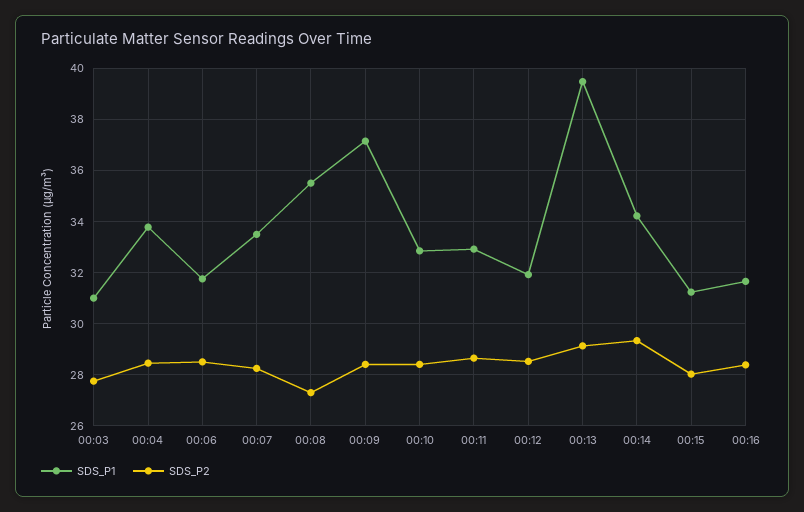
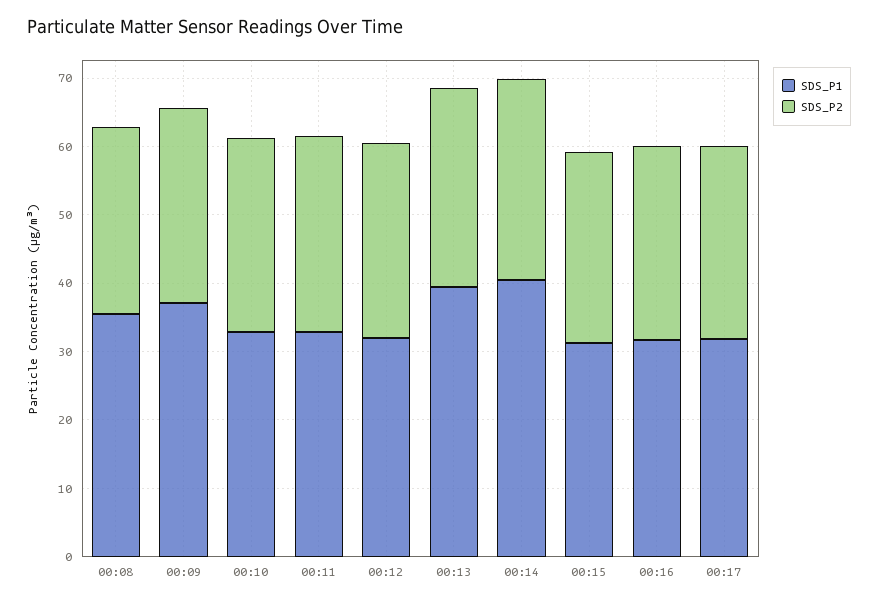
SDS_P1, 00:03: 31 -> none
SDS_P2, 00:03: 27.75 -> none
SDS_P1, 00:04: 33.75 -> none
SDS_P2, 00:04: 28.5 -> none
SDS_P1, 00:06: 31.75 -> none
SDS_P2, 00:06: 28.5 -> none
SDS_P1, 00:07: 33.5 -> none
SDS_P2, 00:07: 28.25 -> none
SDS_P1, 00:14: 34.25 -> 40
SDS_P1, 00:17: none -> 32
SDS_P2, 00:17: none -> 28

